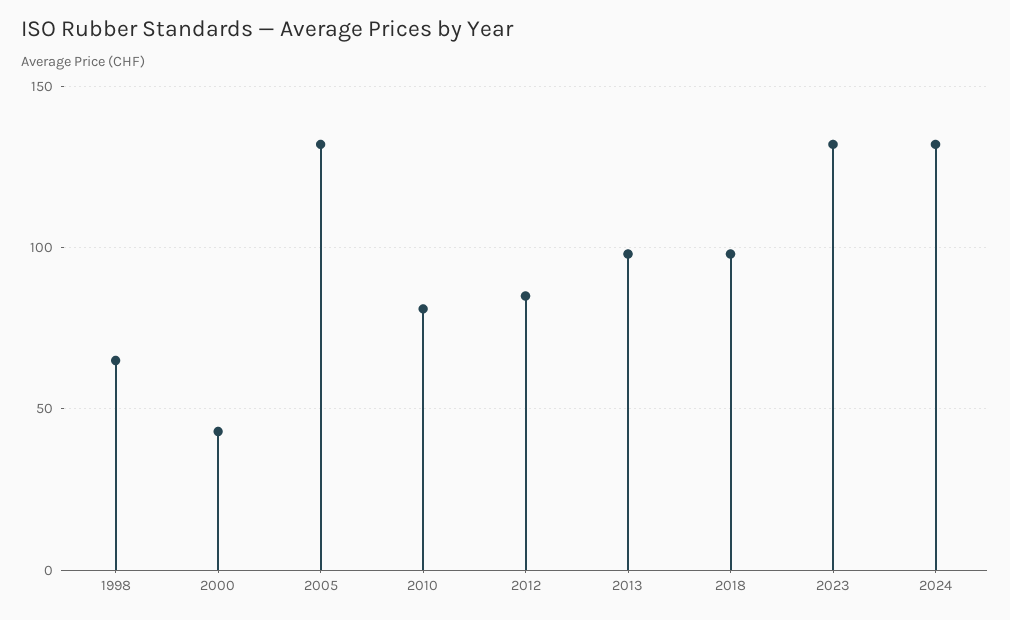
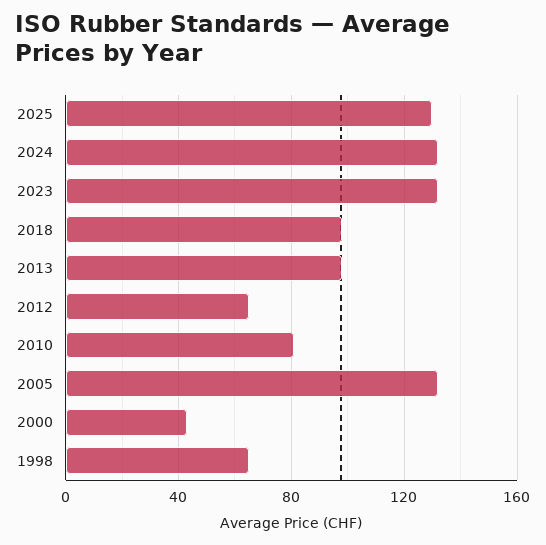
2012: 85 -> 65
2025: none -> 130

